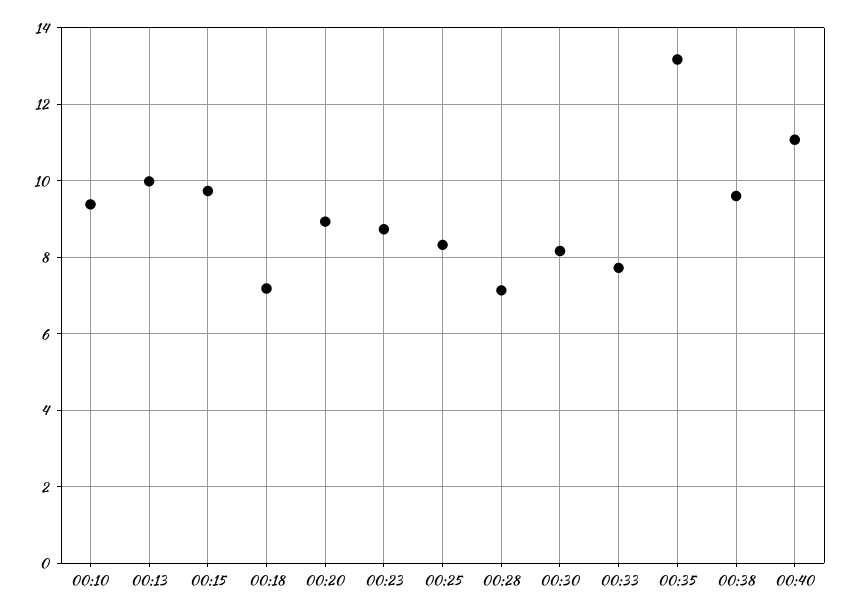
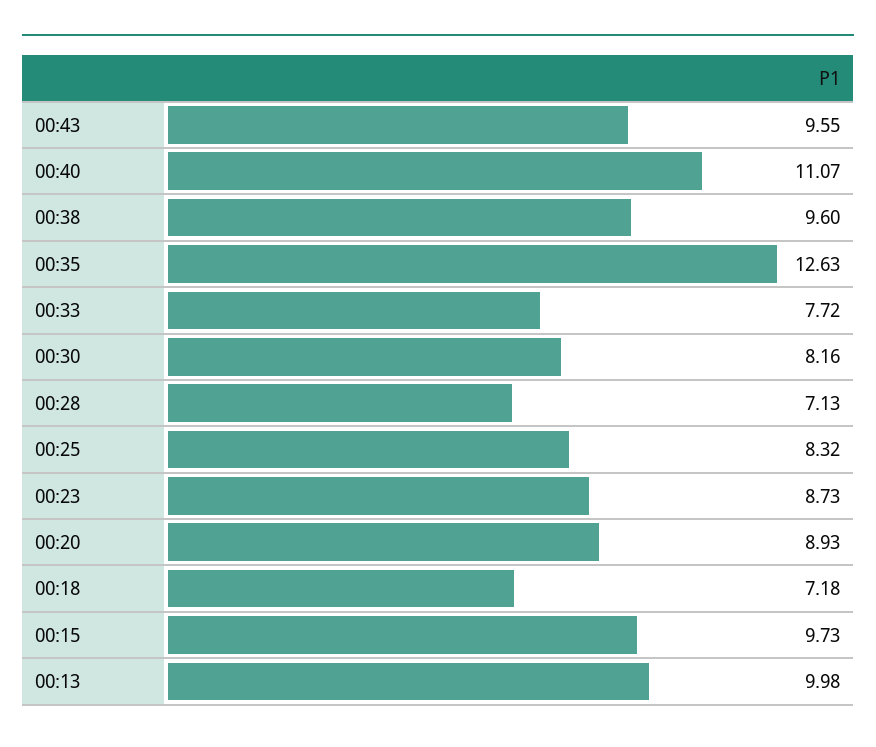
00:10: 9.4 -> none
00:35: 13.2 -> 12.63
00:43: none -> 9.55

